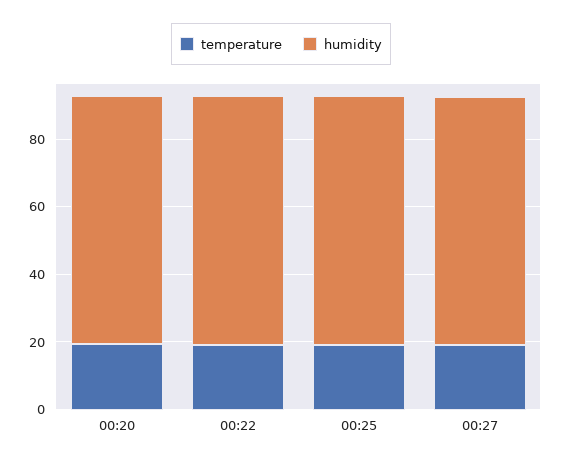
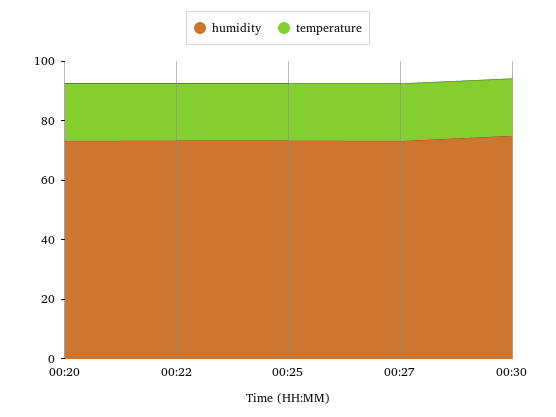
humidity, 00:30: none -> 75
temperature, 00:30: none -> 20

